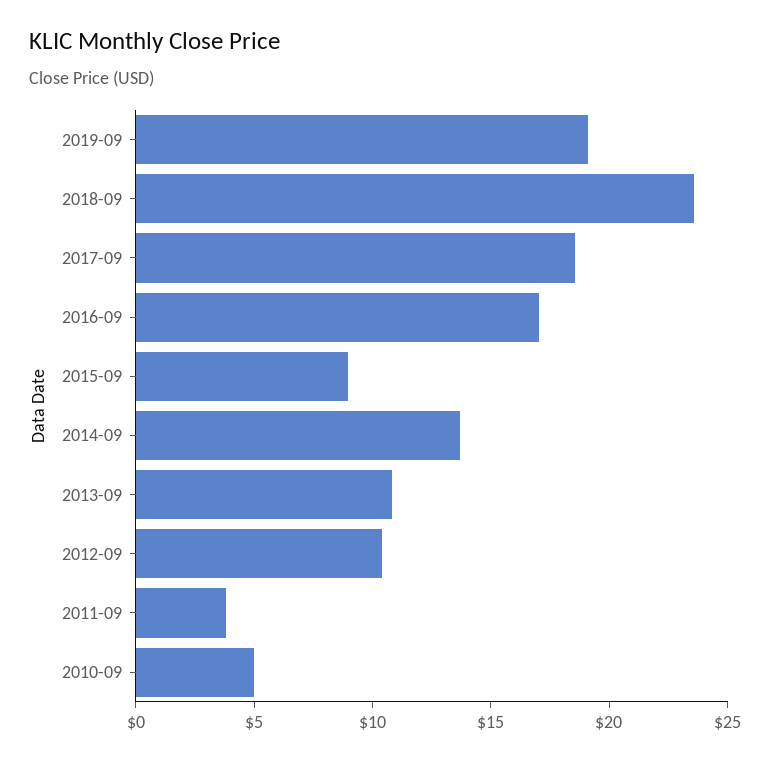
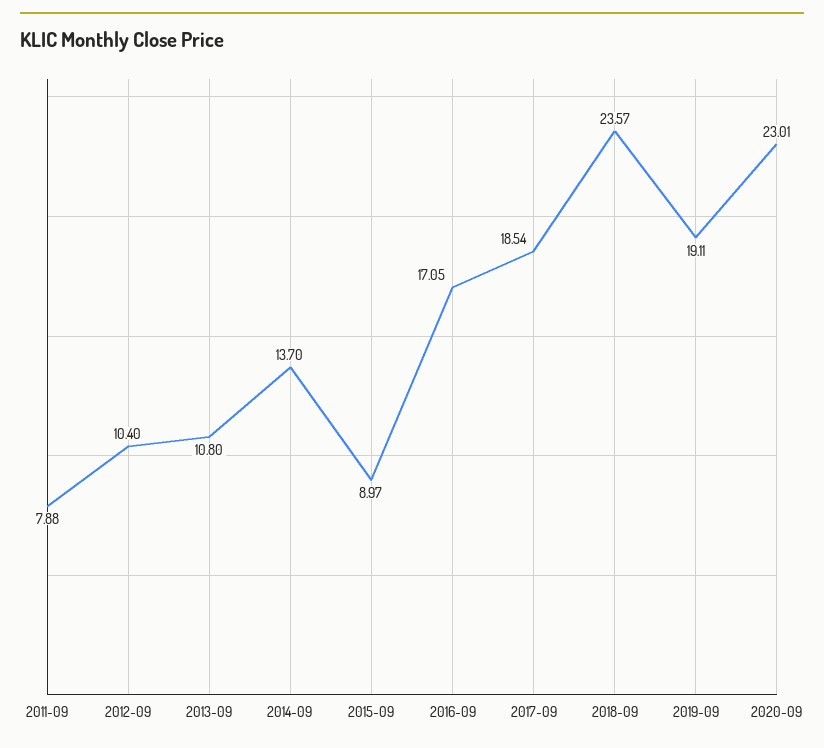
2011-09: 4 -> 7.88
2010-09: 5 -> none
2020-09: none -> 23.01

